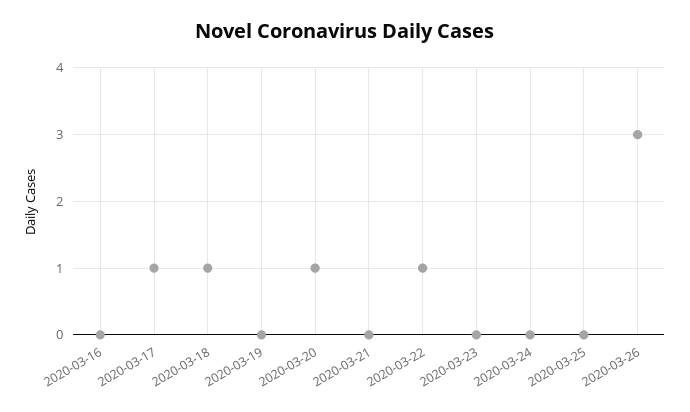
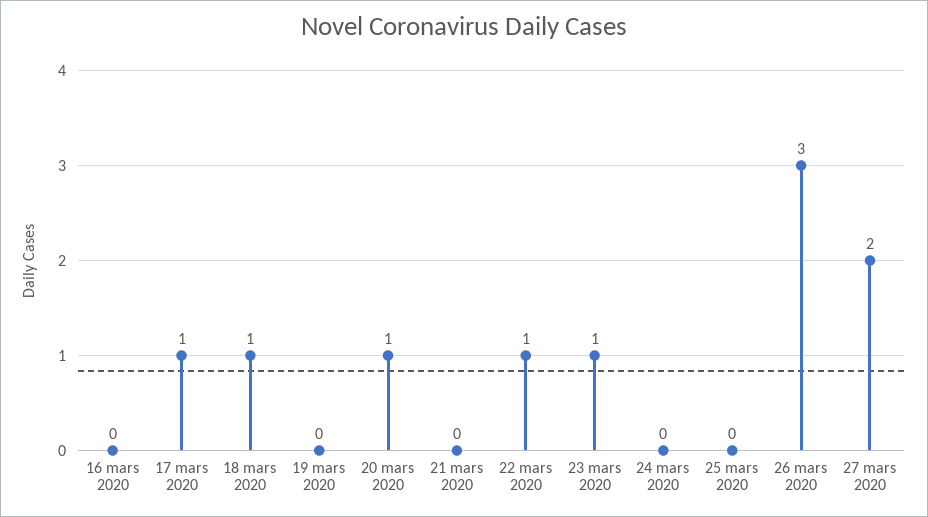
2020-03-23: 0 -> 1
27 mars 2020: none -> 2

